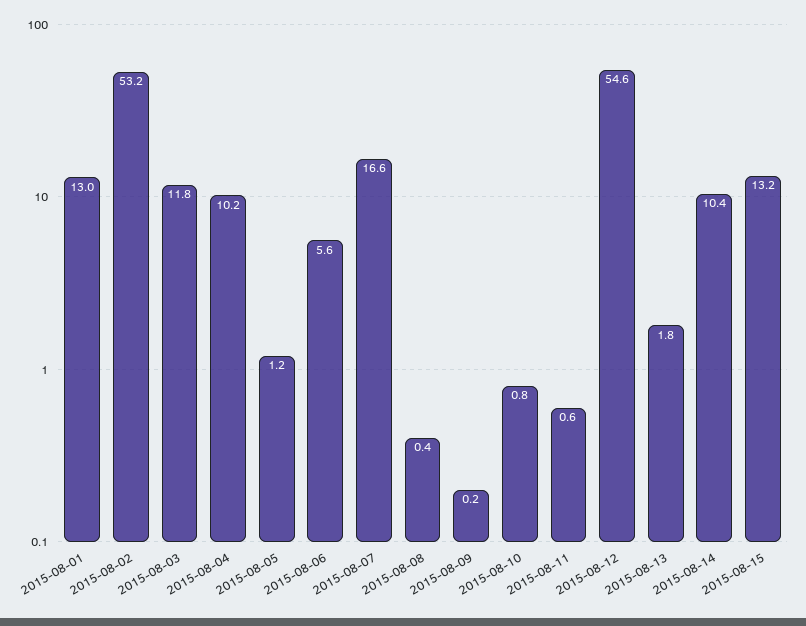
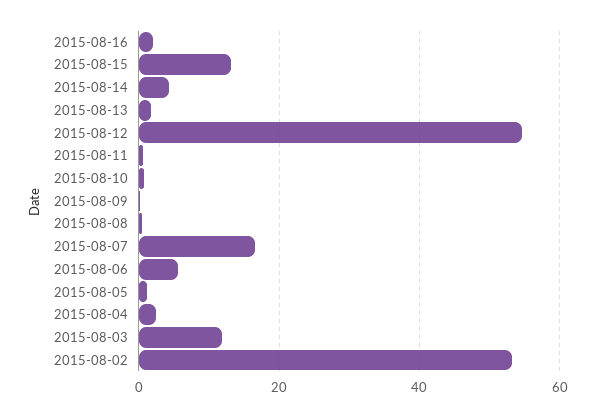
2015-08-01: 13 -> none
2015-08-04: 10.2 -> 2
2015-08-14: 10.4 -> 4
2015-08-16: none -> 2

